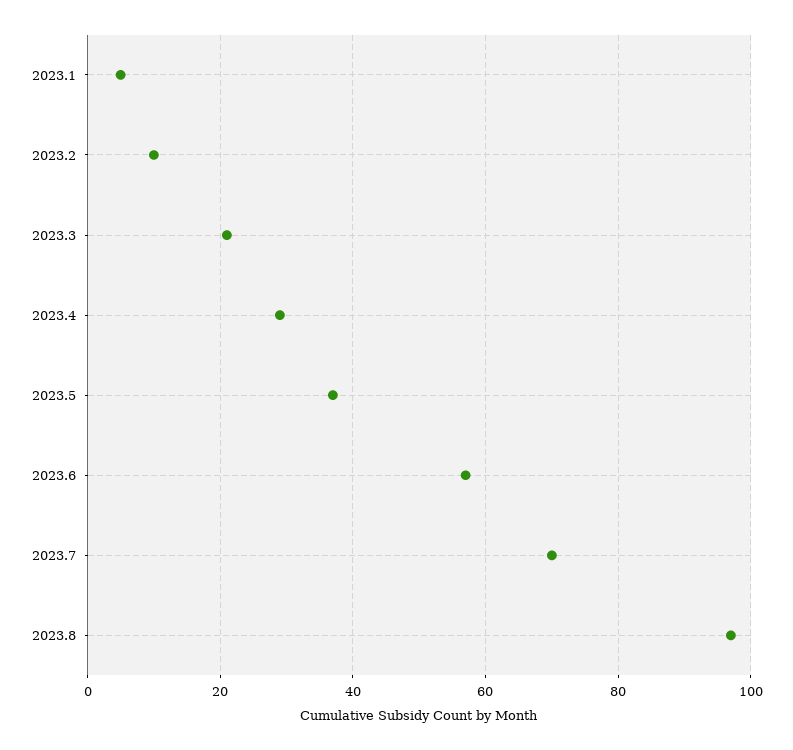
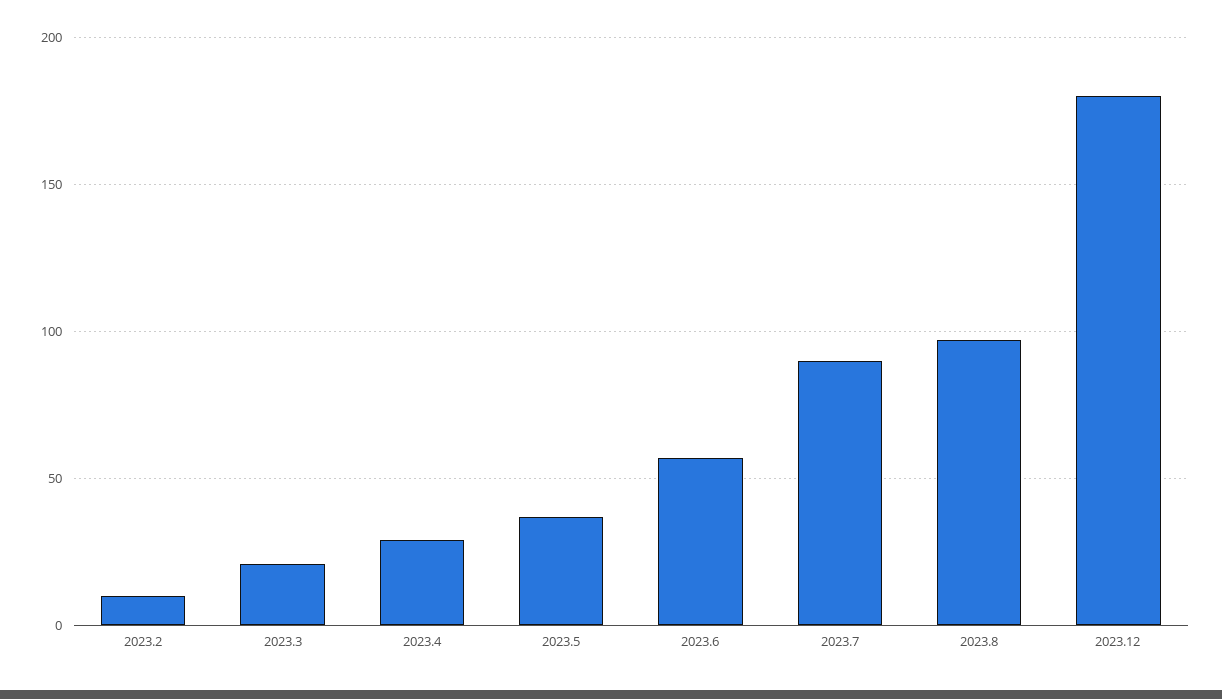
2023.1: 5 -> none
2023.7: 70 -> 90
2023.12: none -> 180

